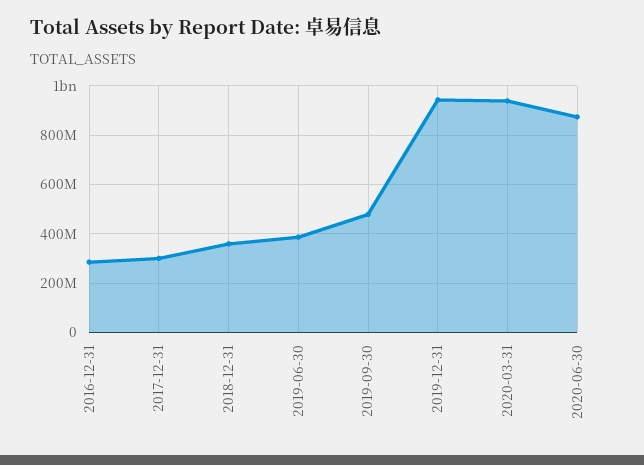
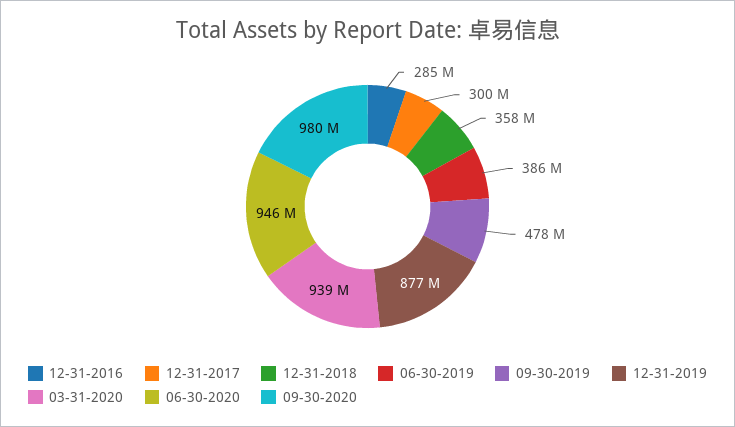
2019-12-31: 950000000 -> 877000000
2020-06-30: 875000000 -> 946000000
09-30-2020: none -> 980000000

